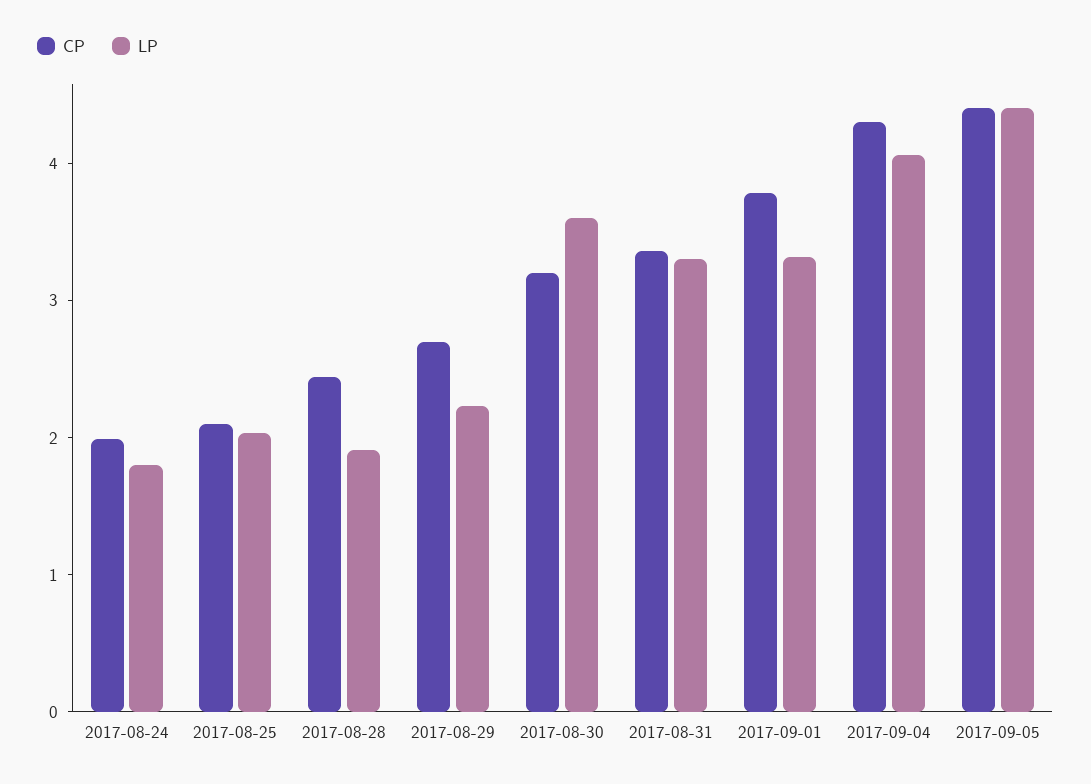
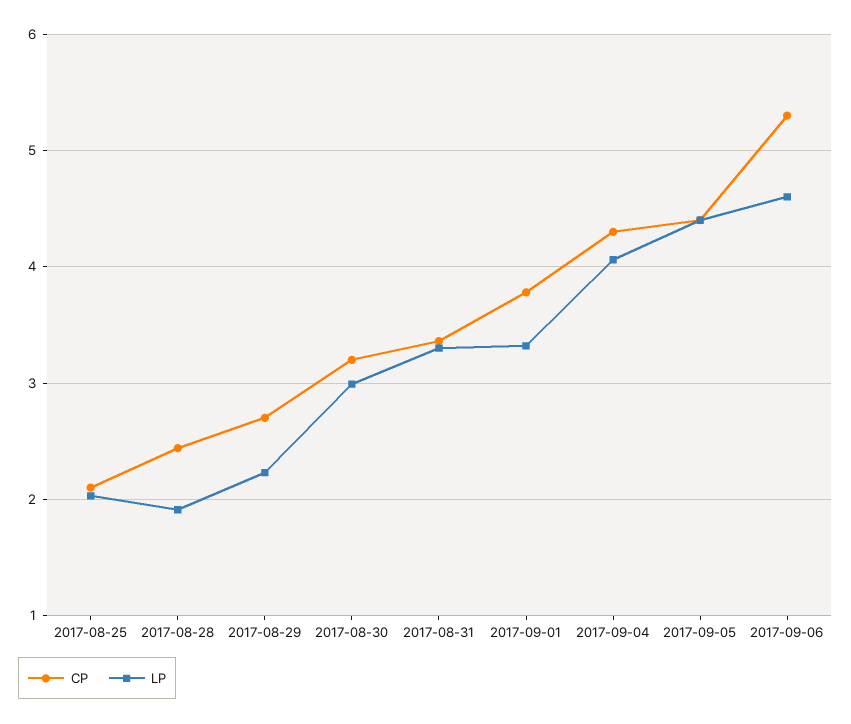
CP, 2017-08-24: 2 -> none
LP, 2017-08-24: 1.8 -> none
LP, 2017-08-30: 3.6 -> 3
CP, 2017-09-06: none -> 5.3
LP, 2017-09-06: none -> 4.6

